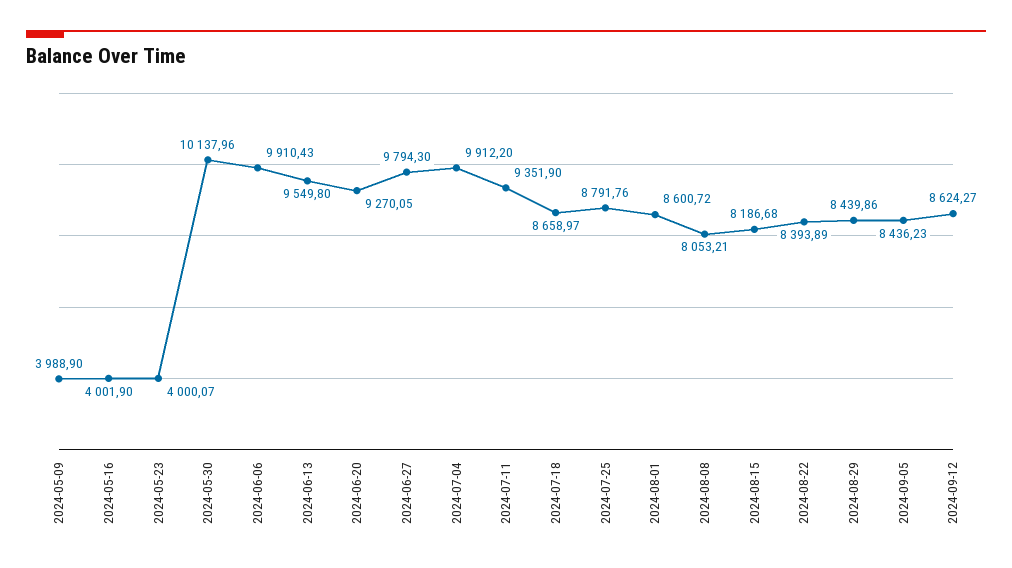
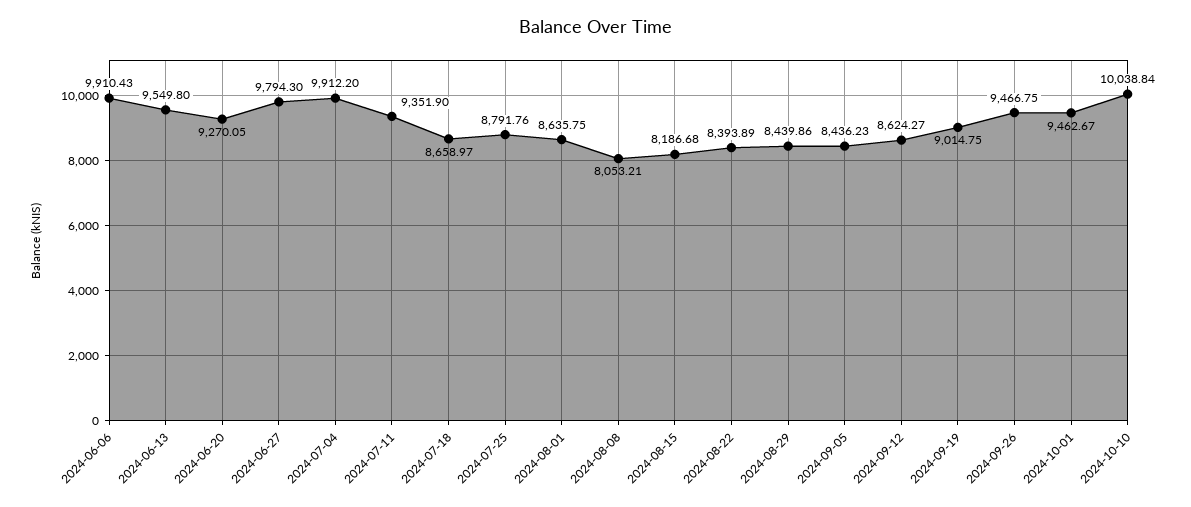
2024-05-09: 3988.9 -> none
2024-05-16: 4001.9 -> none
2024-05-23: 4000.07 -> none
2024-05-30: 10137.96 -> none
2024-08-01: 8600.72 -> 8635.75
2024-09-19: none -> 9014.75
2024-09-26: none -> 9466.75
2024-10-01: none -> 9462.67
2024-10-10: none -> 10038.84

